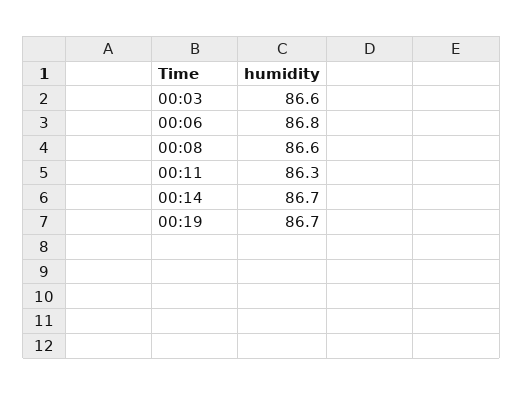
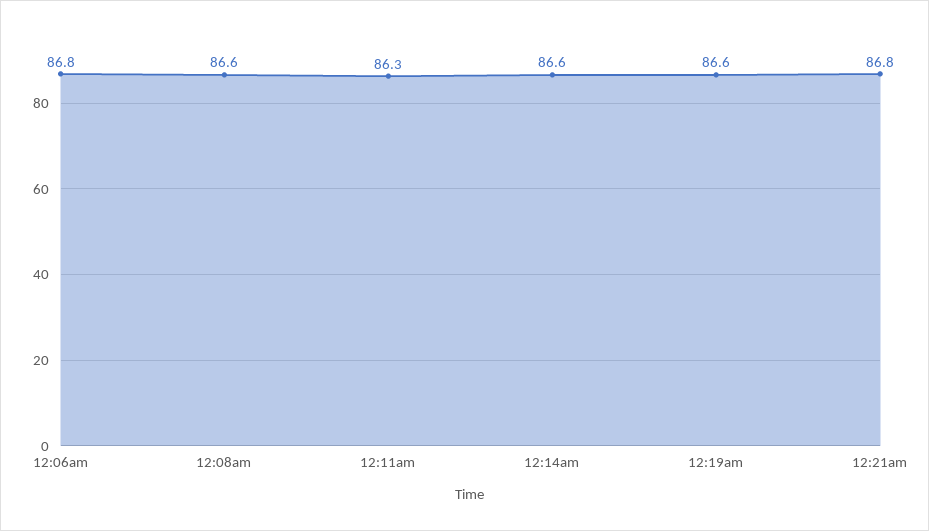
00:03: 86.6 -> none
00:14: 86.7 -> 86.6
00:19: 86.7 -> 86.6
12:21am: none -> 86.8

